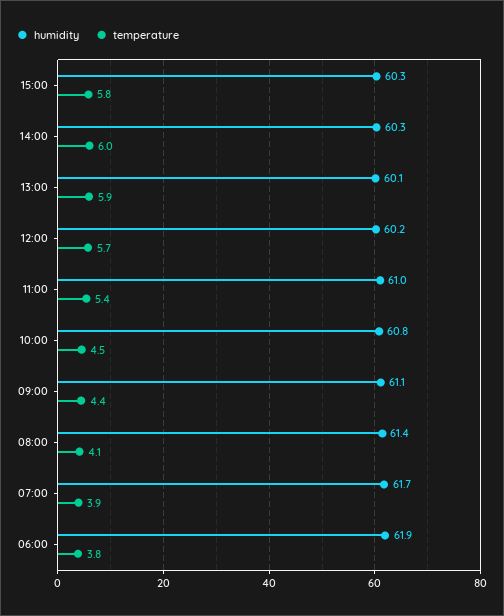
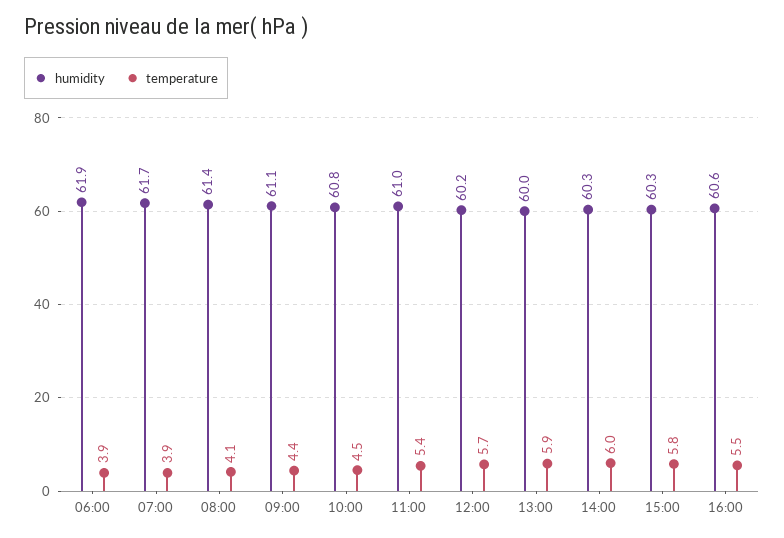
humidity, 13:00: 60.1 -> 60
temperature, 06:00: 3.8 -> 3.9
humidity, 16:00: none -> 60.6
temperature, 16:00: none -> 5.5

